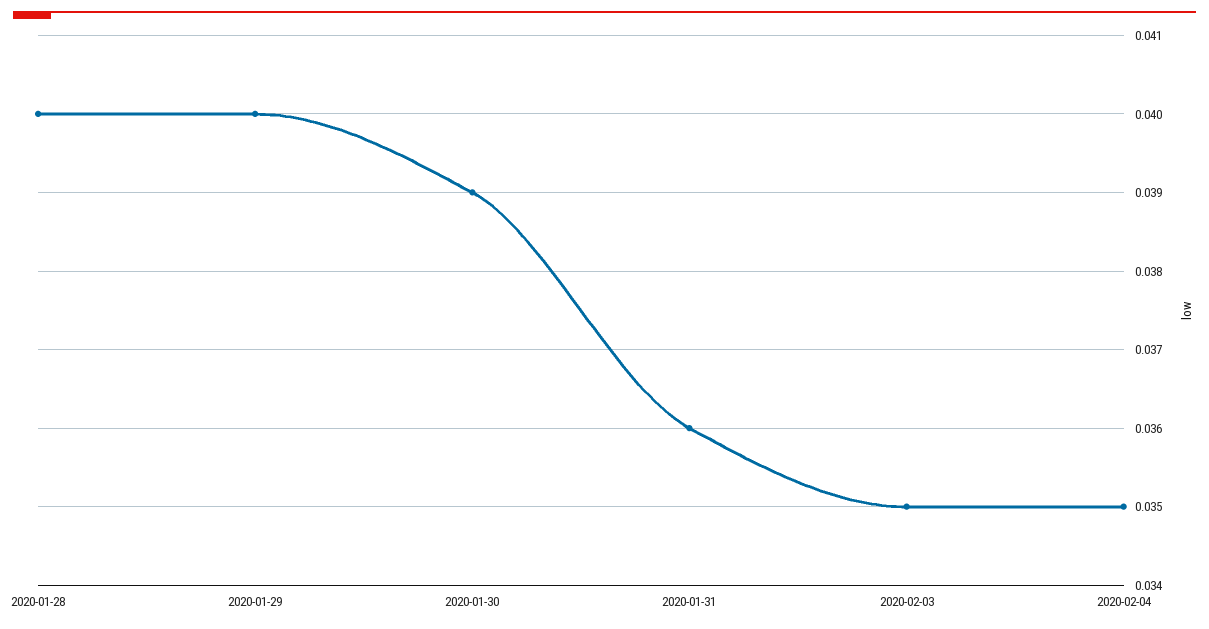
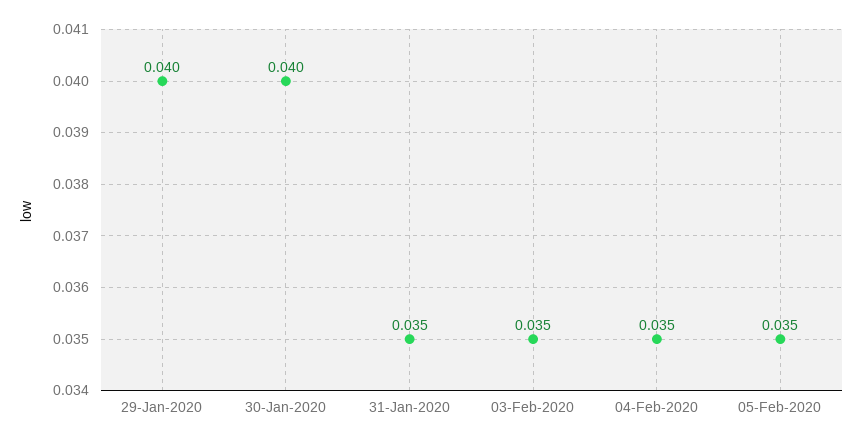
2020-01-28: 0.04 -> none
2020-01-30: 0.039 -> 0.04
2020-01-31: 0.036 -> 0.035
05-Feb-2020: none -> 0.035

